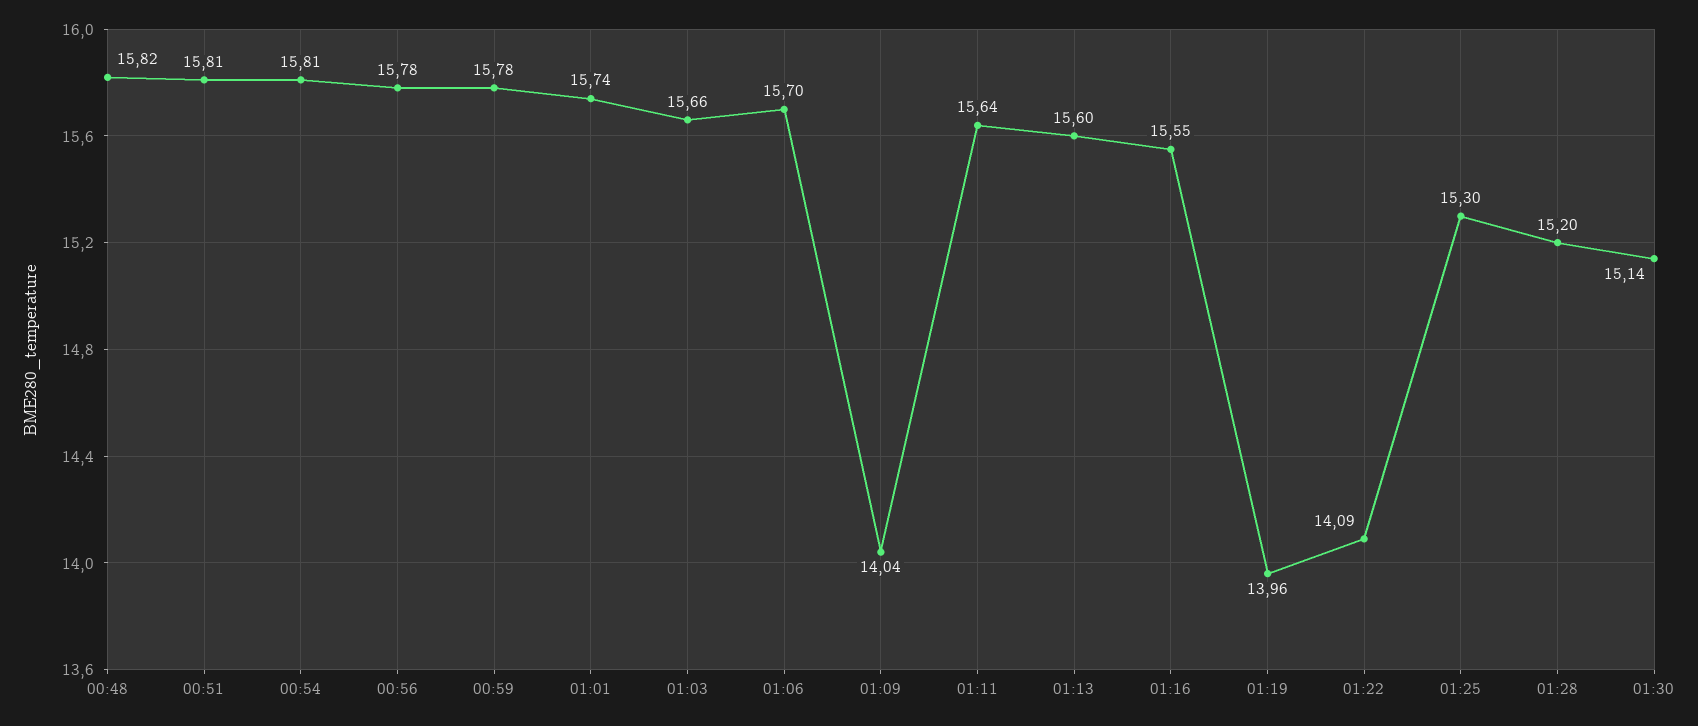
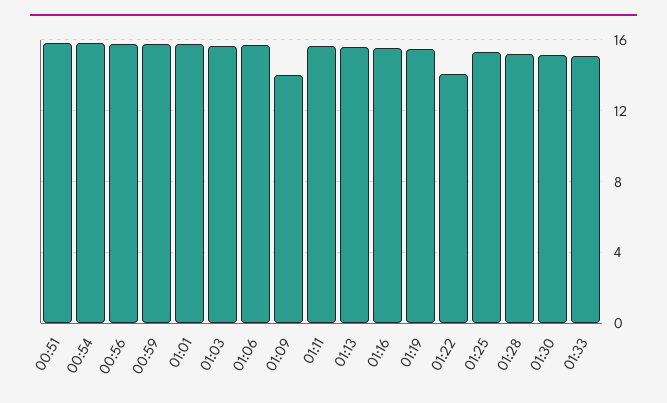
00:48: 15.82 -> none
01:19: 13.96 -> 15.5
01:33: none -> 15

